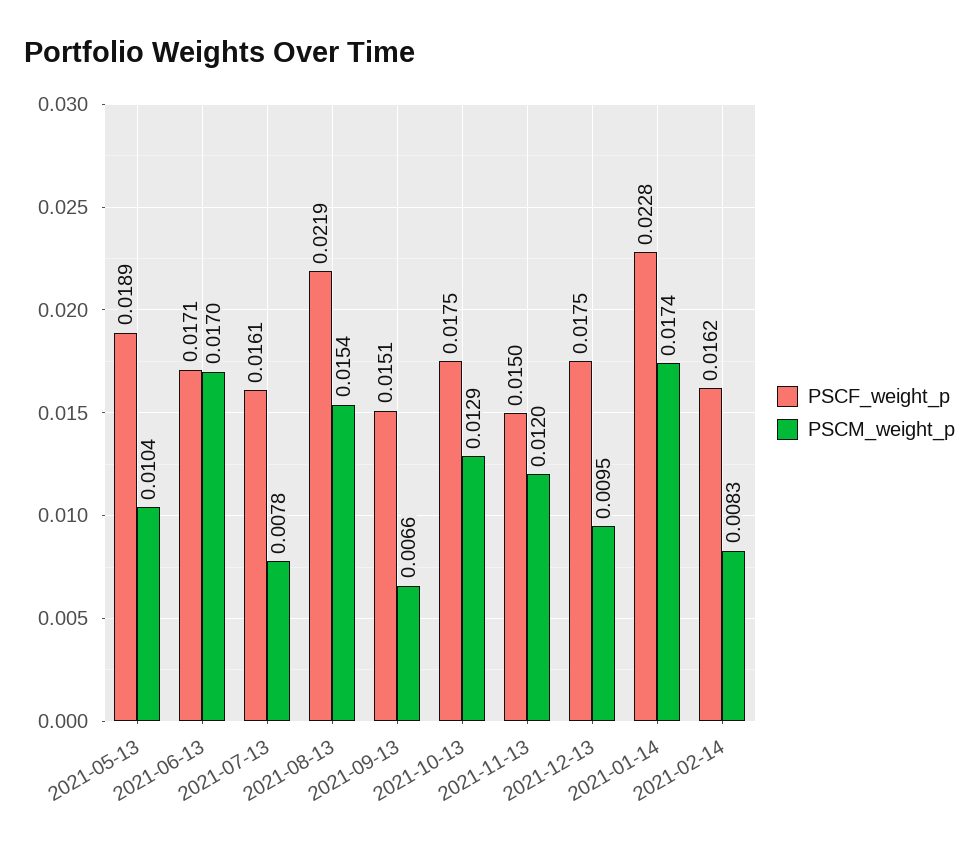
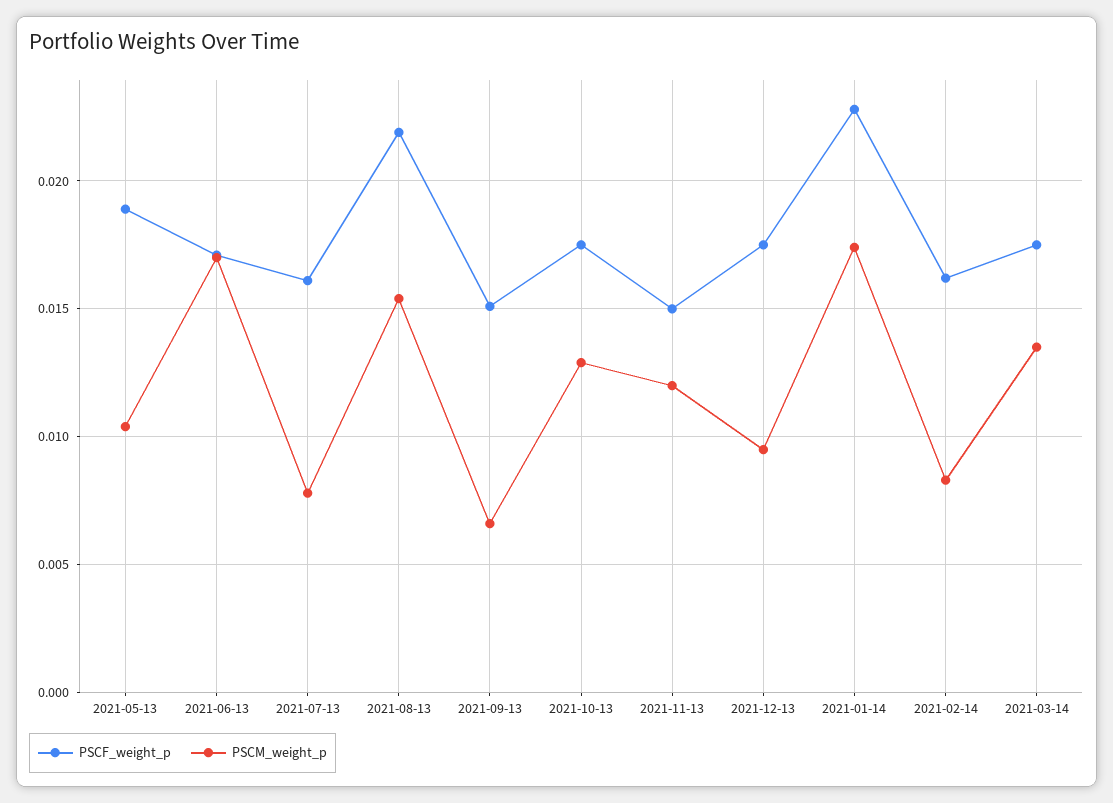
PSCF_weight_p, 2021-03-14: none -> 0.0175
PSCM_weight_p, 2021-03-14: none -> 0.0135

